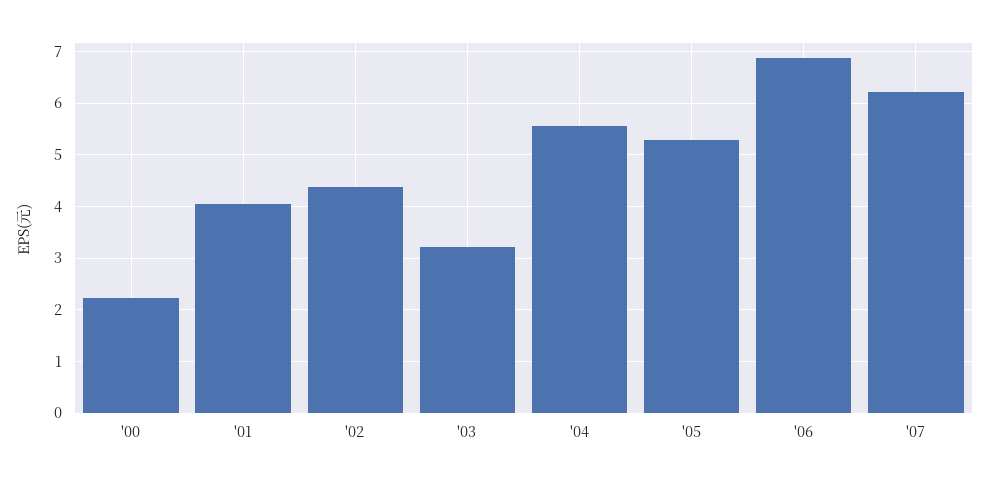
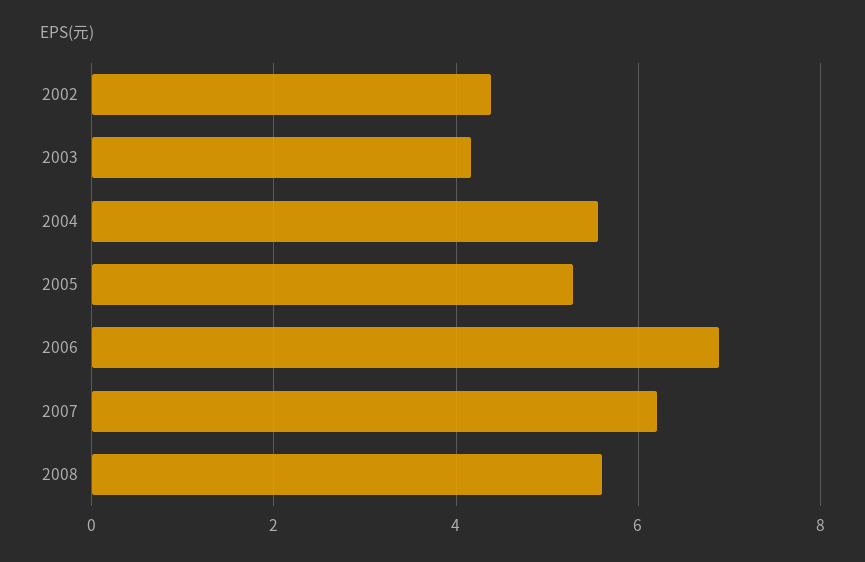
'00: 2.2 -> none
'01: 4 -> none
'03: 3.2 -> 4.2
2008: none -> 5.6

